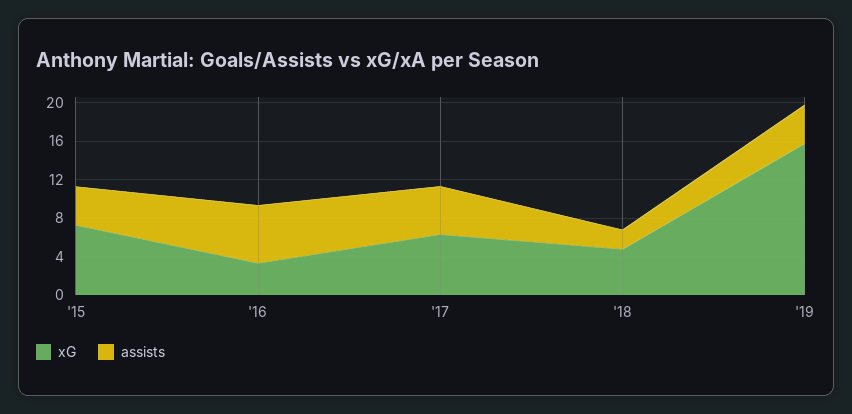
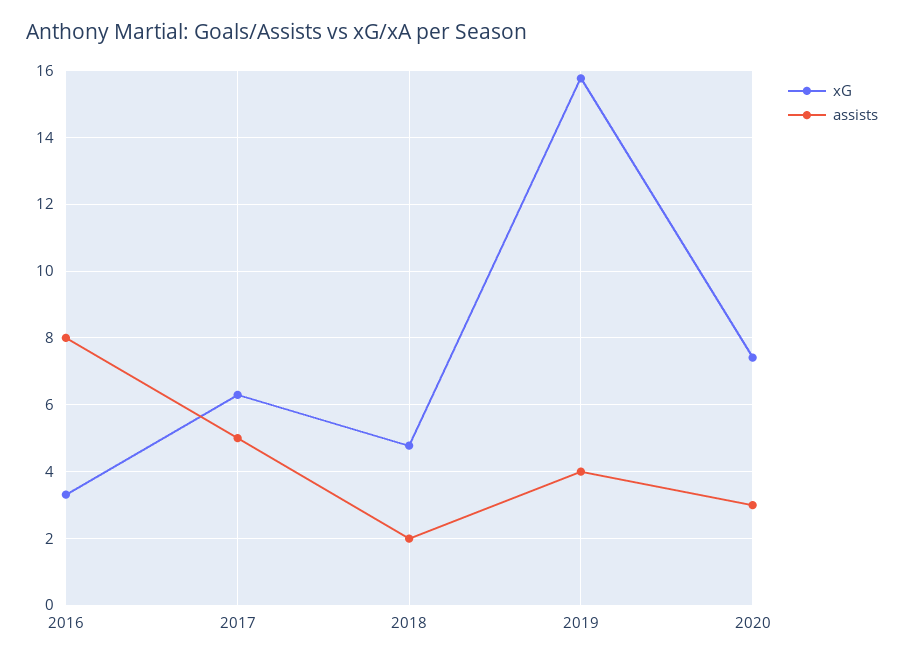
xG, '15: 7 -> none
assists, '15: 4 -> none
assists, '16: 6 -> 8
xG, 2020: none -> 7.4
assists, 2020: none -> 3

